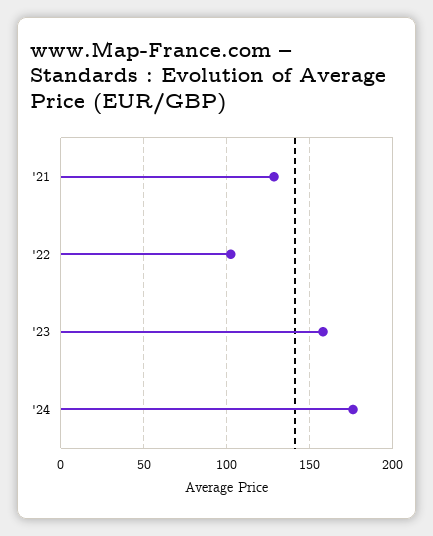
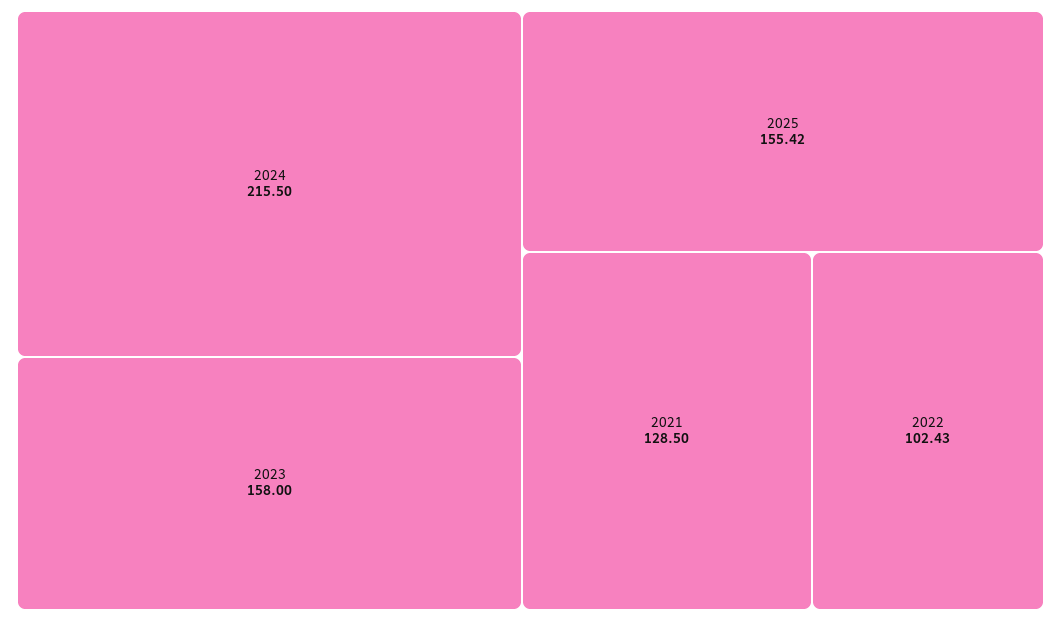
'24: 175 -> 215.5
2025: none -> 155.42

